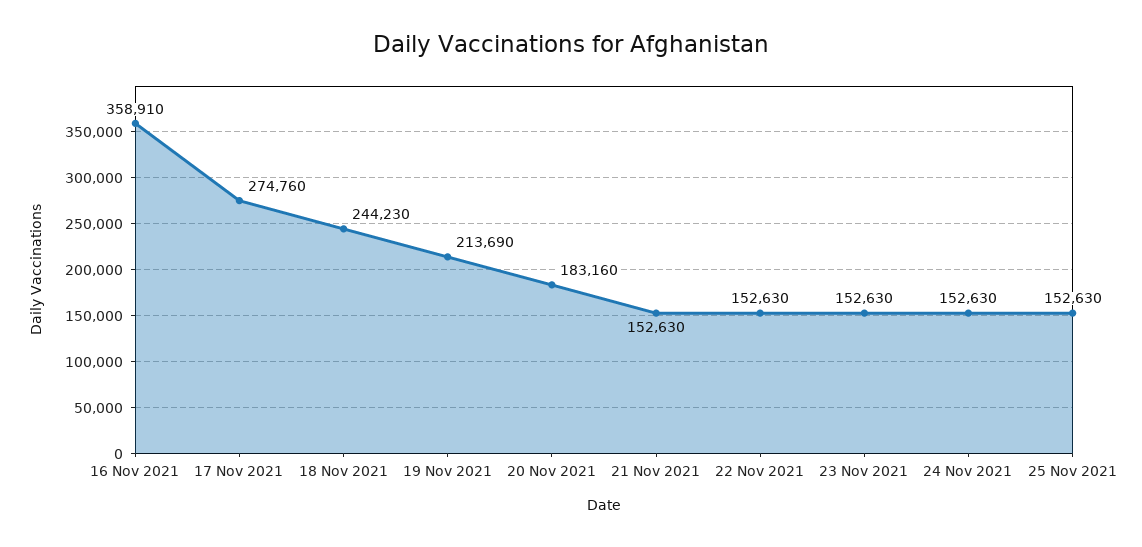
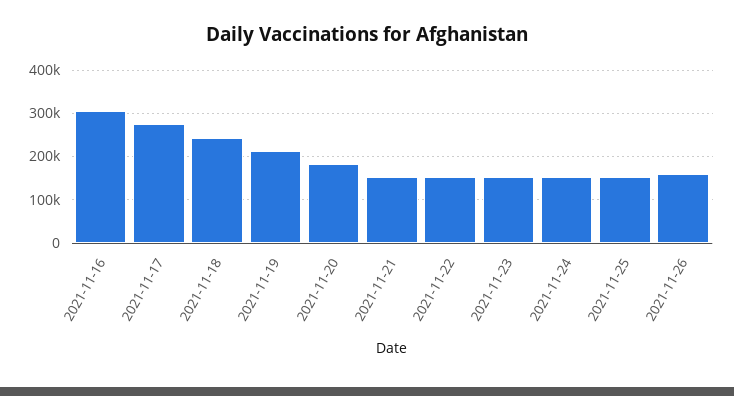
16 Nov 2021: 358910 -> 300000
2021-11-26: none -> 160000

